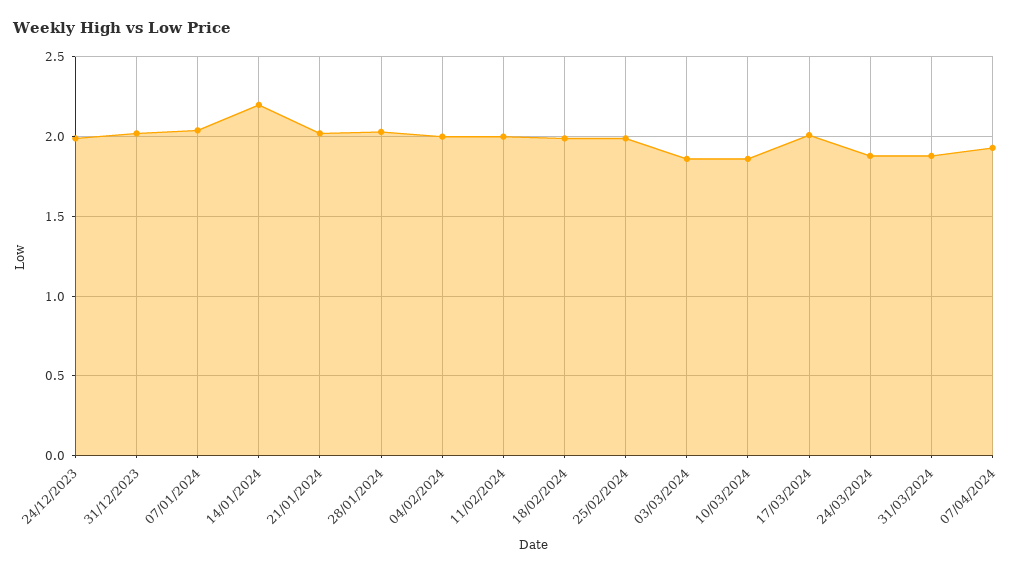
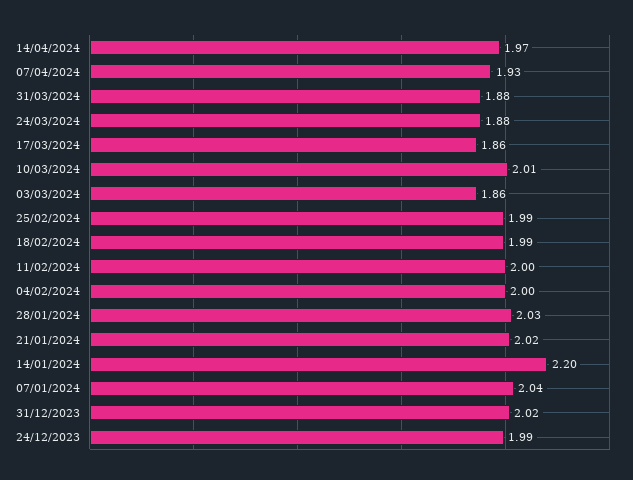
10/03/2024: 1.85 -> 2.01
17/03/2024: 2 -> 1.86
14/04/2024: none -> 1.97

